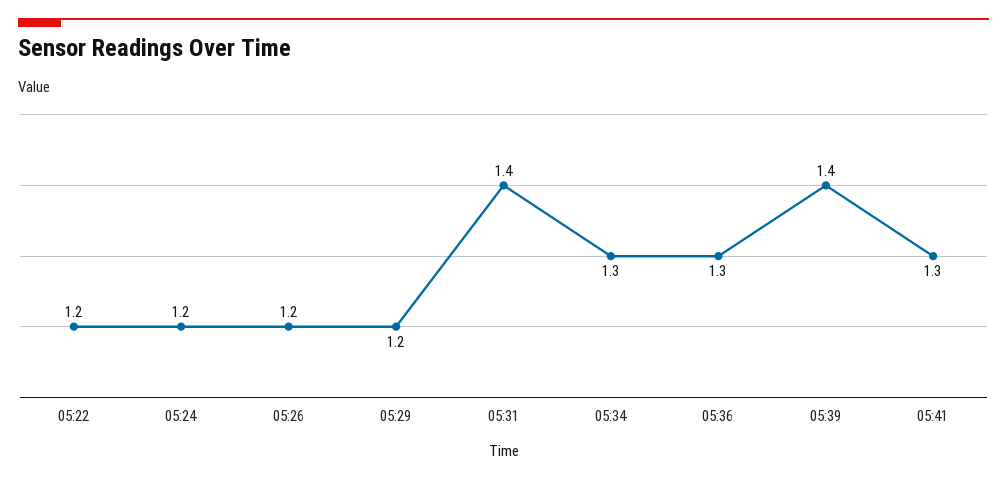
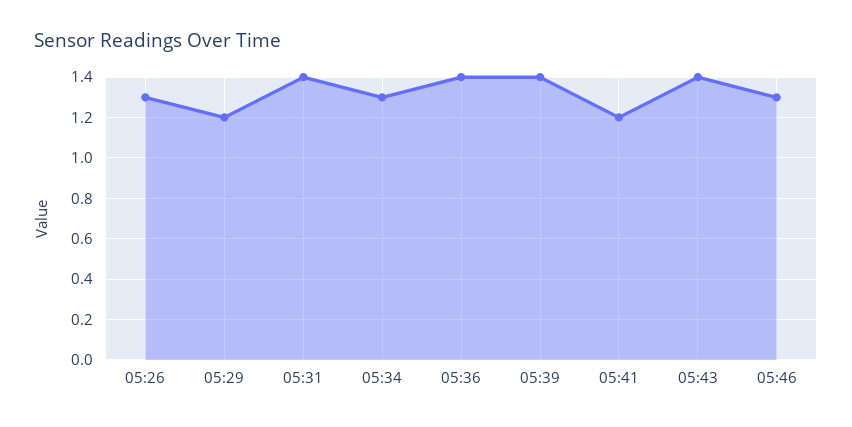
05:22: 1.2 -> none
05:24: 1.2 -> none
05:26: 1.2 -> 1.3
05:36: 1.3 -> 1.4
05:41: 1.3 -> 1.2
05:43: none -> 1.4
05:46: none -> 1.3

